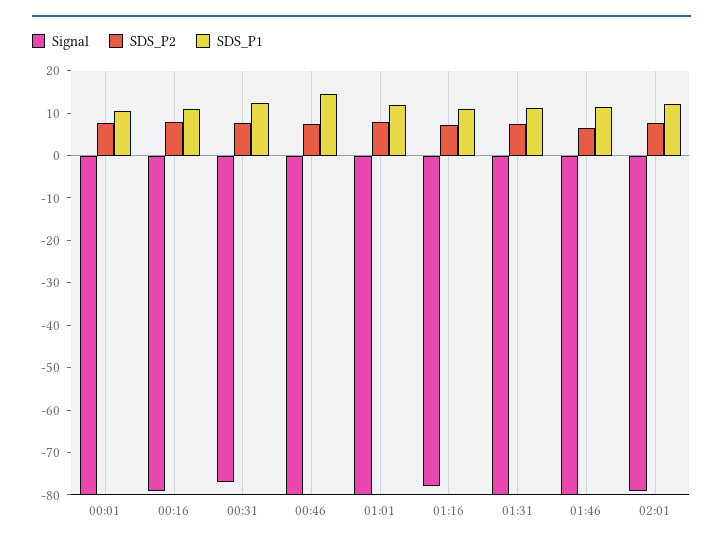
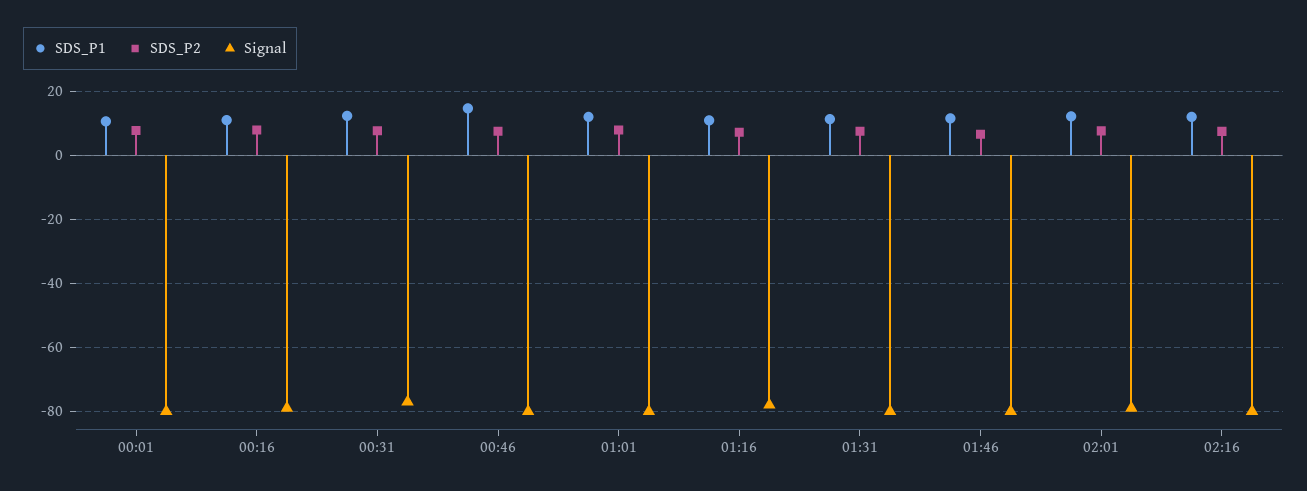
SDS_P1, 02:16: none -> 12
SDS_P2, 02:16: none -> 8
Signal, 02:16: none -> -80

